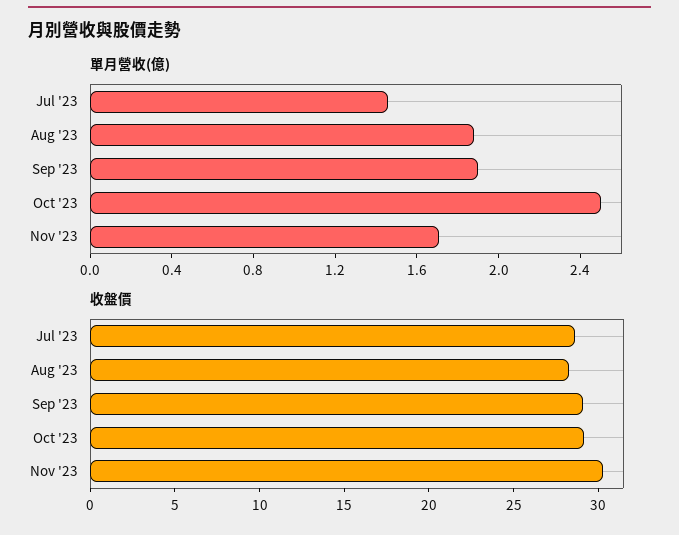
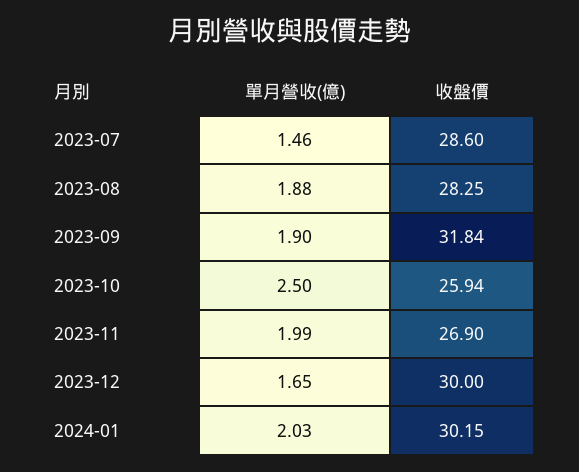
單月營收(億), Nov '23: 1.7 -> 1.99
收盤價, Sep '23: 29 -> 31.84
收盤價, Oct '23: 29 -> 25.94
收盤價, Nov '23: 30 -> 26.9
單月營收(億), 2023-12: none -> 1.65
收盤價, 2023-12: none -> 30
單月營收(億), 2024-01: none -> 2.03
收盤價, 2024-01: none -> 30.15

